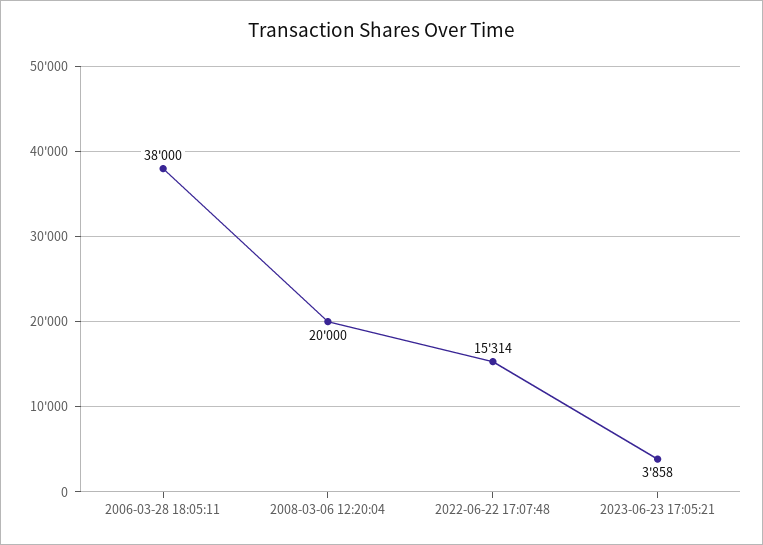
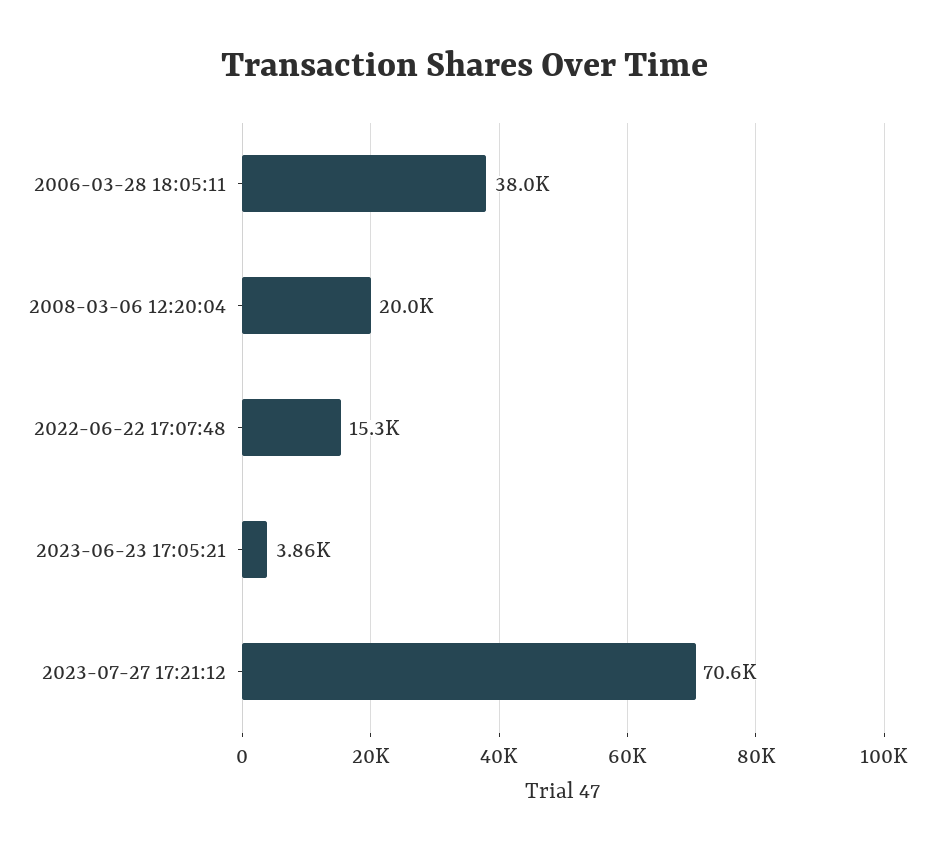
2023-07-27 17:21:12: none -> 70600

